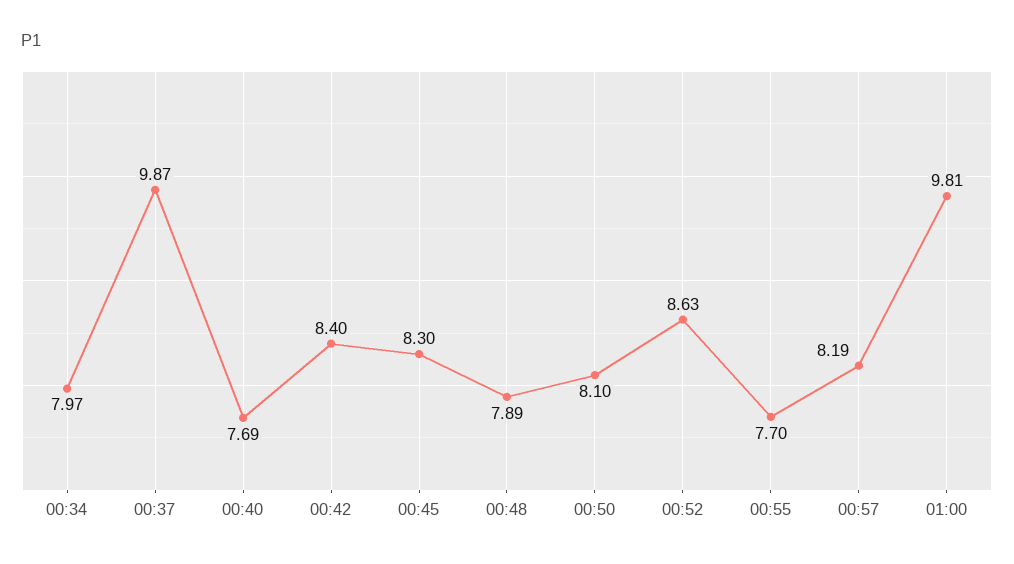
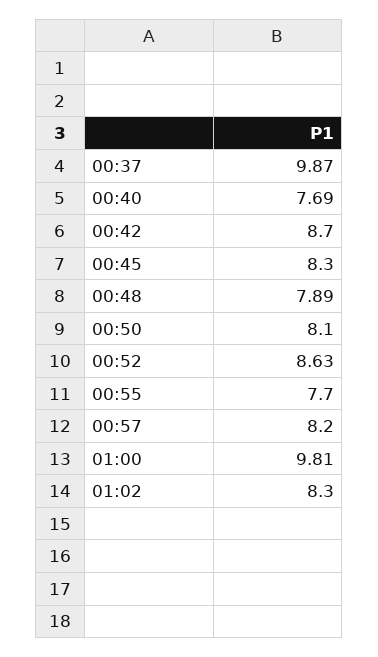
00:34: 7.97 -> none
00:42: 8.4 -> 8.7
00:57: 8.19 -> 8.2
01:02: none -> 8.3

